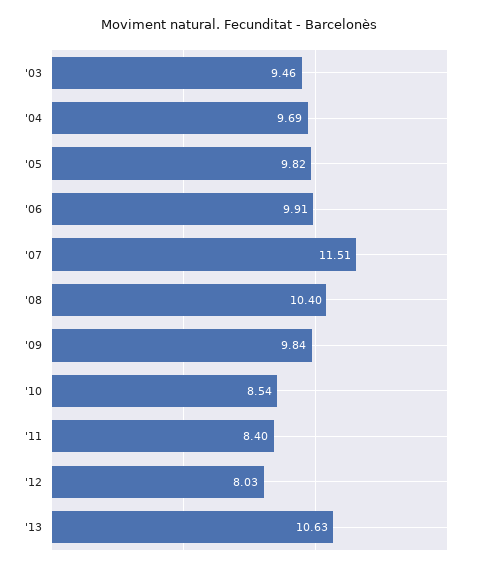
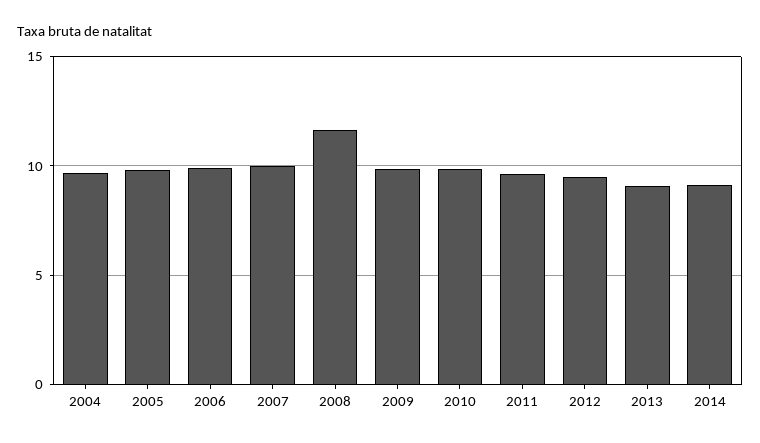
'03: 9.46 -> none
'07: 11.51 -> 10
'08: 10.4 -> 11.5
'10: 8.54 -> 10
'11: 8.4 -> 9.5
'12: 8.03 -> 9.5
'13: 10.63 -> 9
2014: none -> 9

